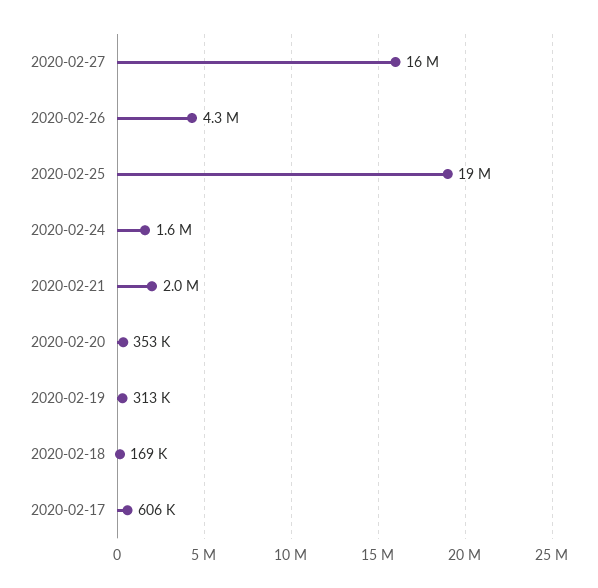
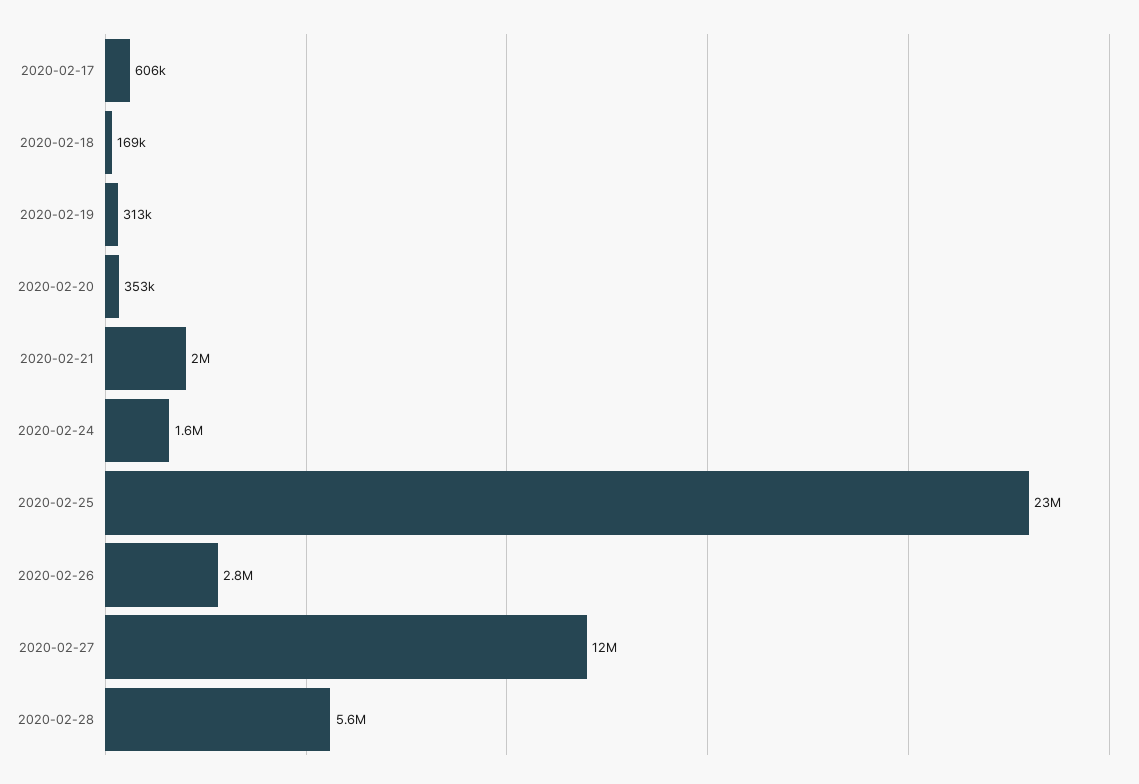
2020-02-27: 16000000 -> 12000000
2020-02-26: 4300000 -> 2800000
2020-02-25: 19000000 -> 23000000
2020-02-28: none -> 5600000

